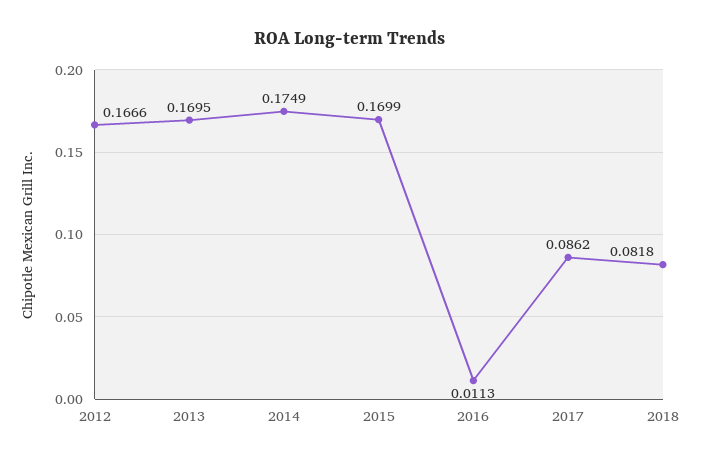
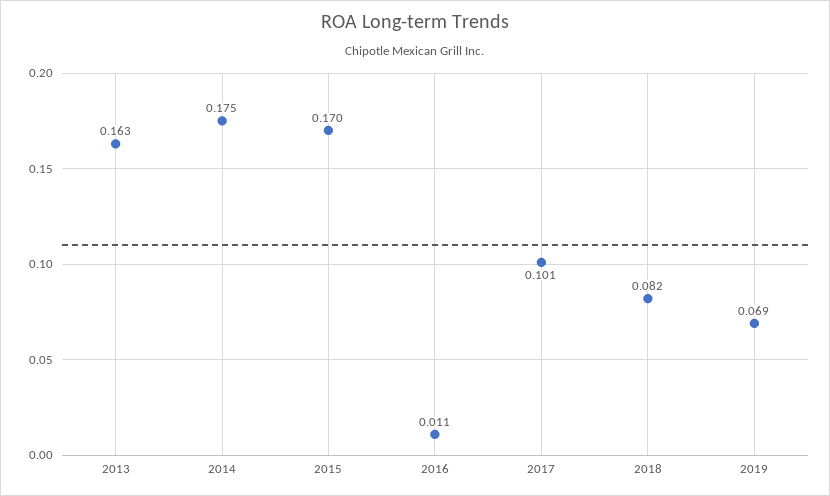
2012: 0.1666 -> none
2013: 0.1695 -> 0.163
2017: 0.0862 -> 0.101
2019: none -> 0.069

